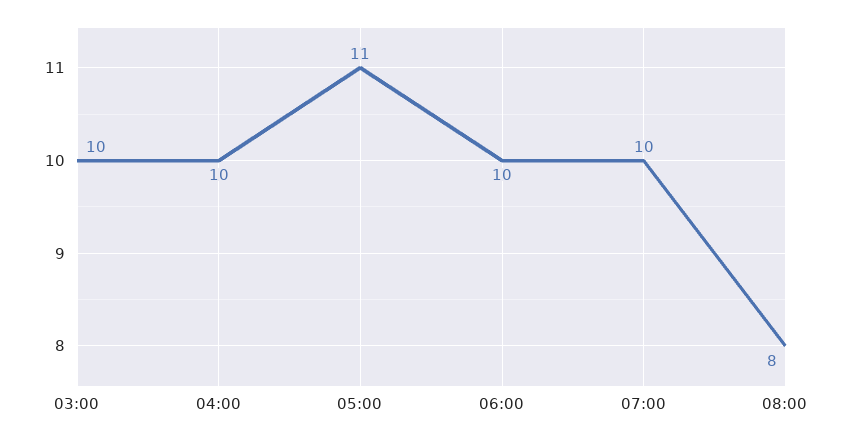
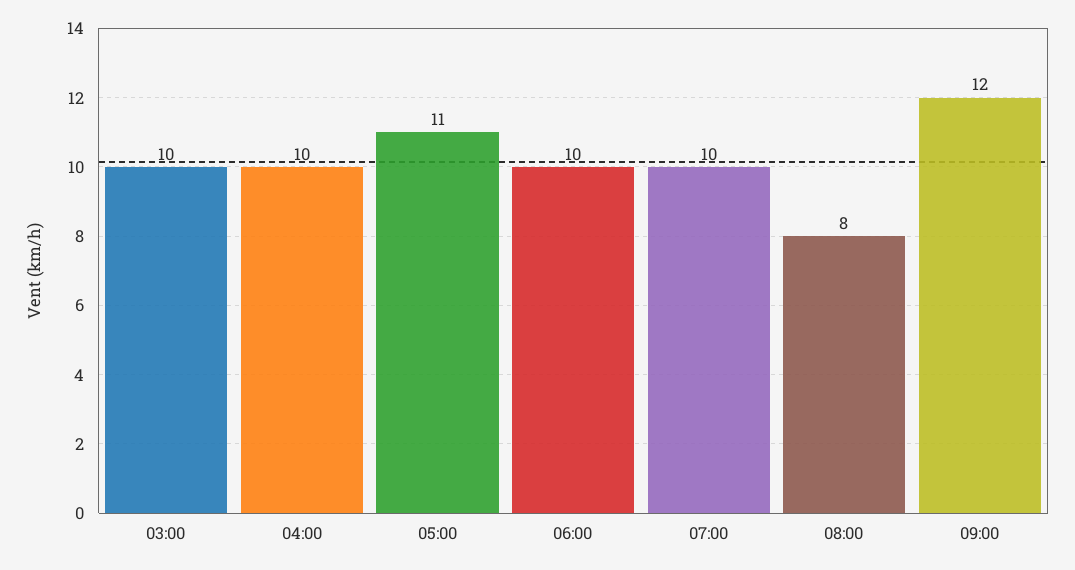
09:00: none -> 12

